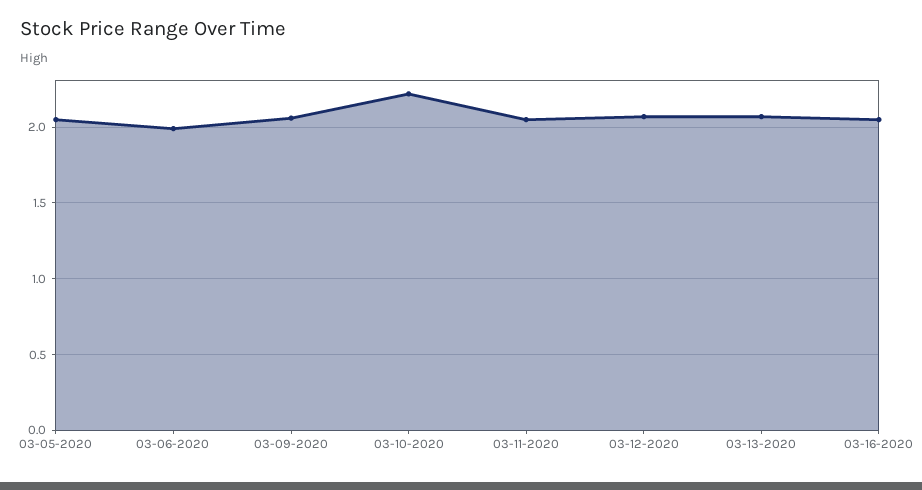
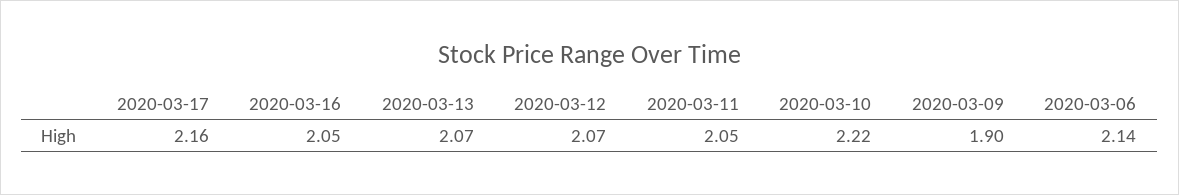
03-05-2020: 2.05 -> none
03-06-2020: 2 -> 2.14
03-09-2020: 2.05 -> 1.9
2020-03-17: none -> 2.16

